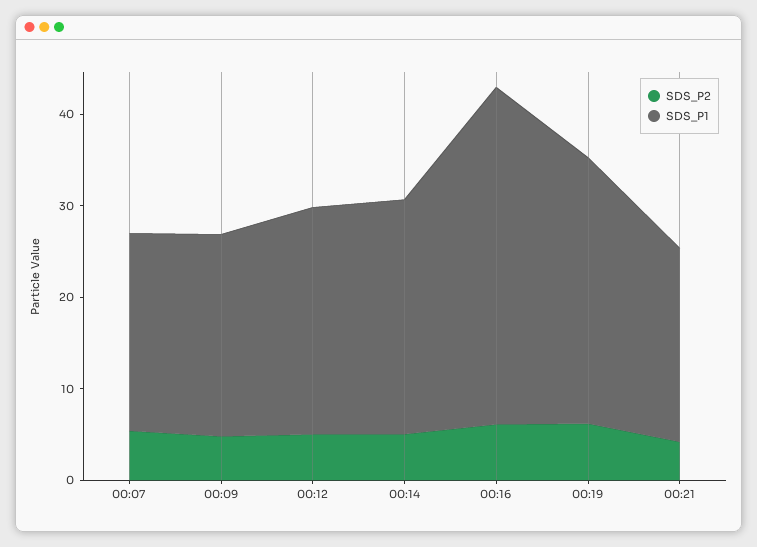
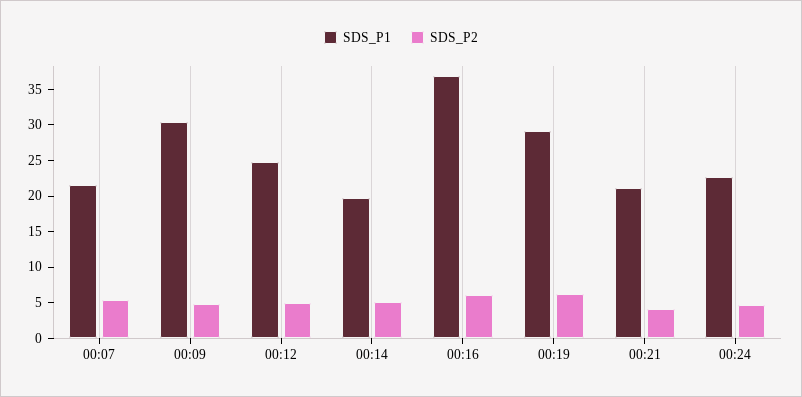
SDS_P1, 00:09: 22 -> 30
SDS_P1, 00:14: 26 -> 20
SDS_P1, 00:24: none -> 22.5
SDS_P2, 00:24: none -> 5

